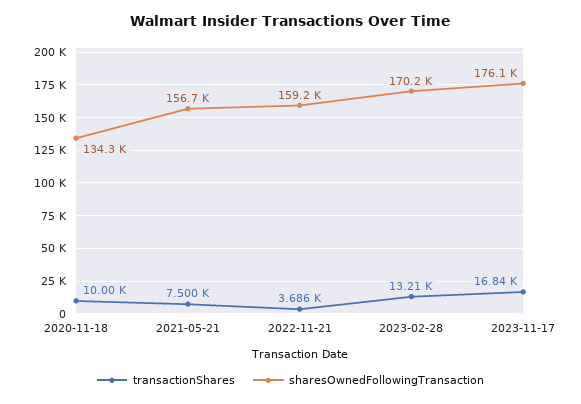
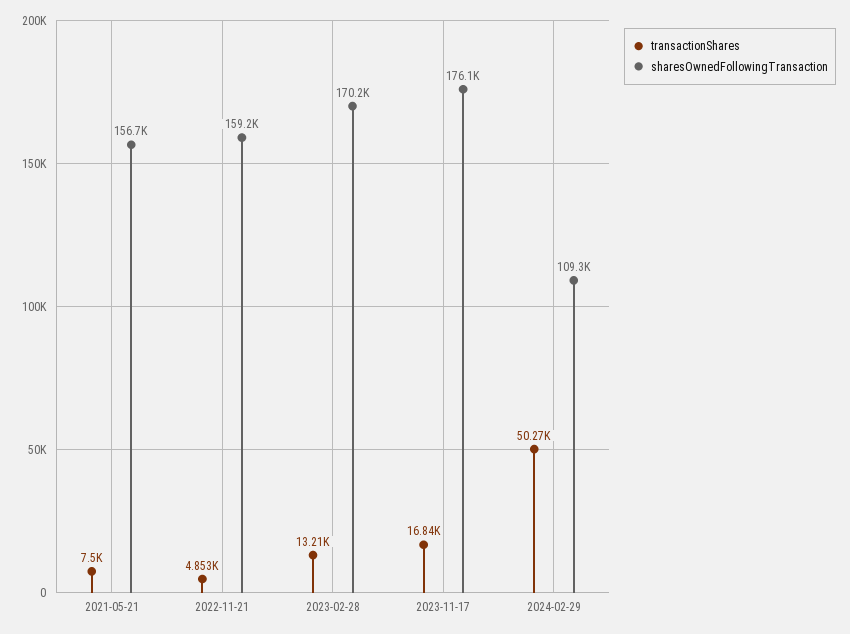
transactionShares, 2020-11-18: 10000 -> none
sharesOwnedFollowingTransaction, 2020-11-18: 134300 -> none
transactionShares, 2022-11-21: 3686 -> 4853
transactionShares, 2024-02-29: none -> 50270
sharesOwnedFollowingTransaction, 2024-02-29: none -> 109300

